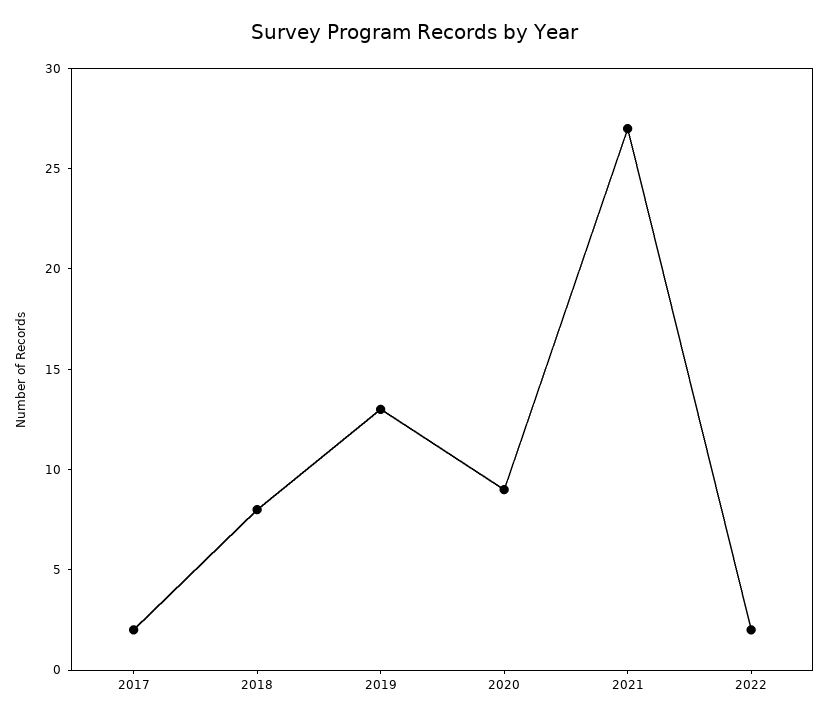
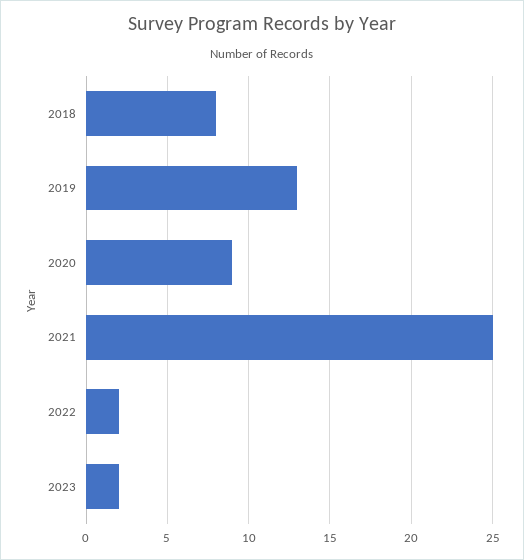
2017: 2 -> none
2021: 27 -> 25
2023: none -> 2

